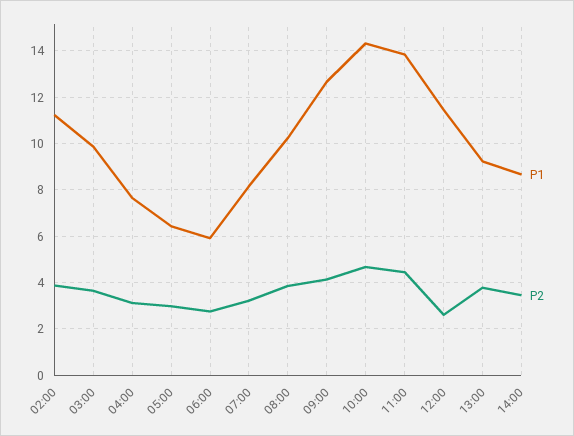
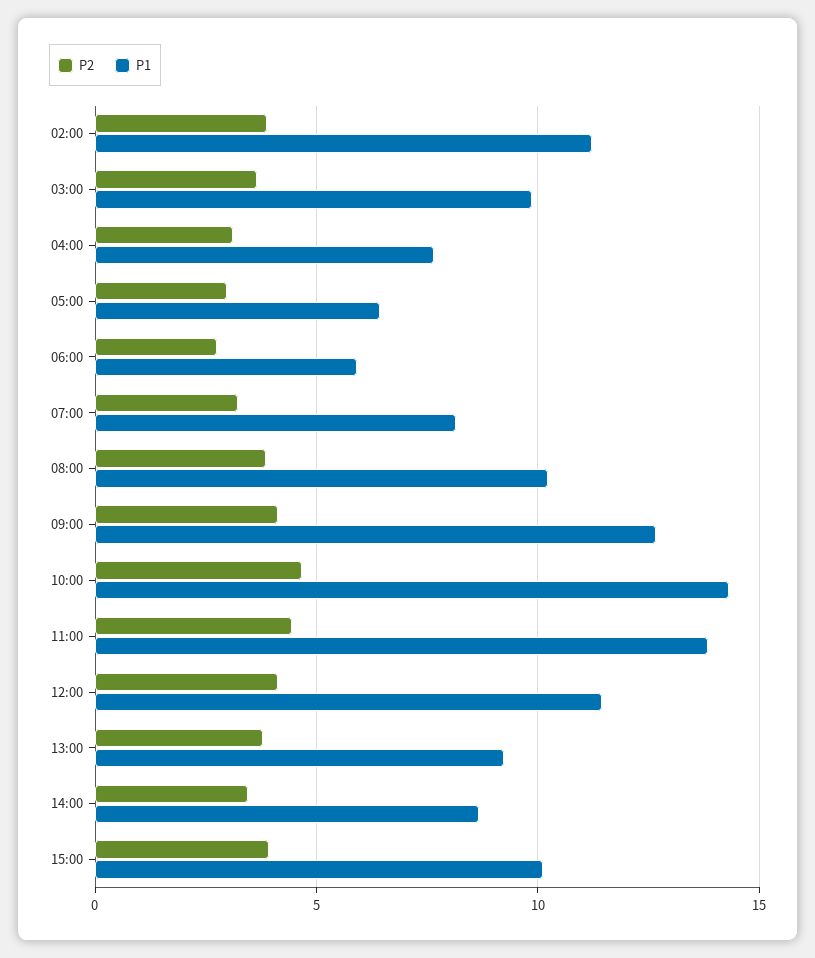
P2, 12:00: 2.5 -> 4
P2, 15:00: none -> 4
P1, 15:00: none -> 10

